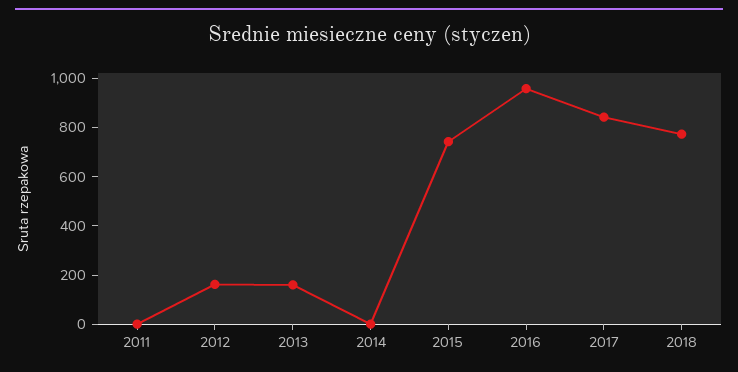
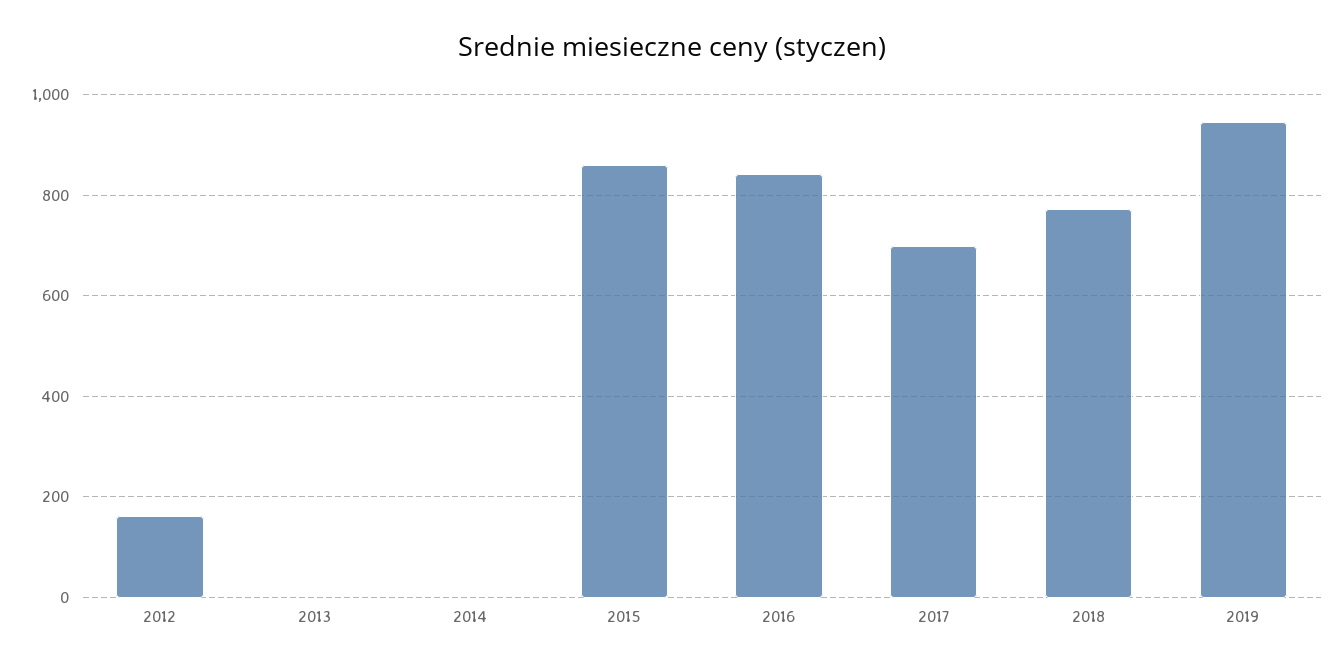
2011: 0 -> none
2013: 150 -> 0
2015: 750 -> 860
2016: 950 -> 840
2017: 850 -> 700
2019: none -> 940

